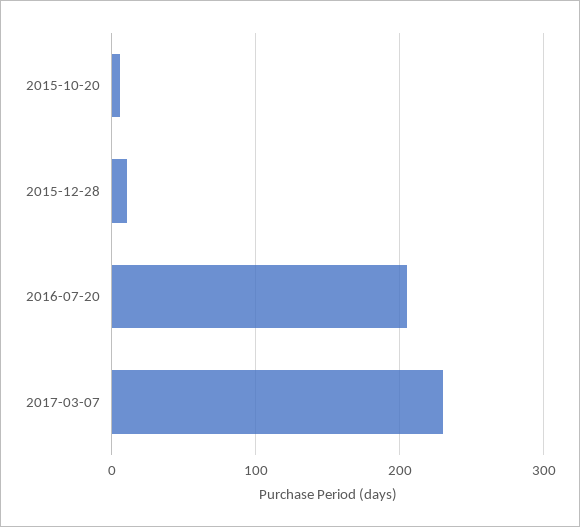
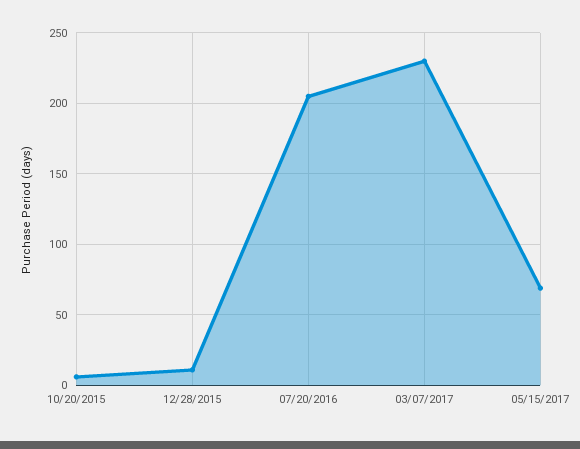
05/15/2017: none -> 70

